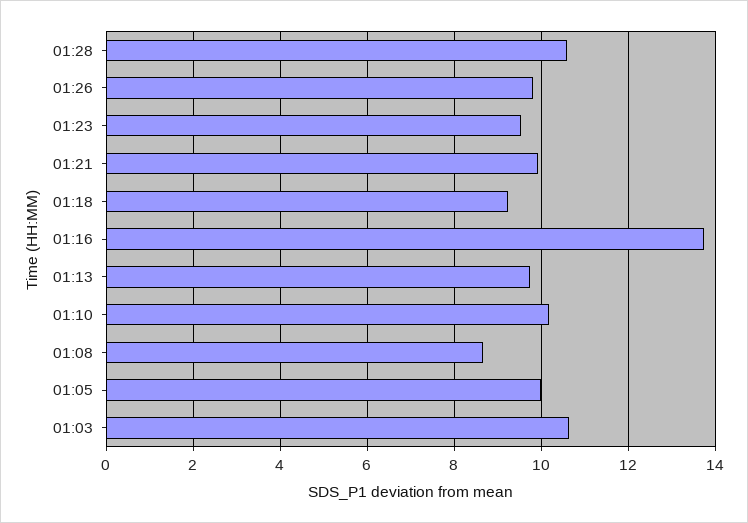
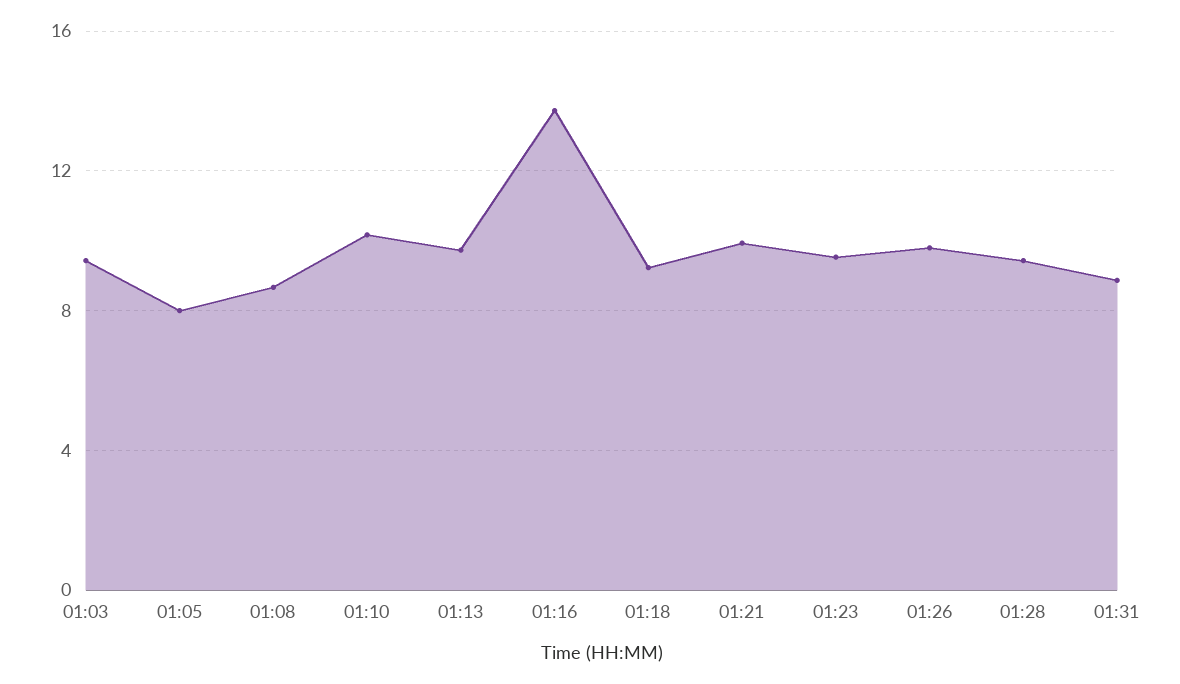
01:28: 10.6 -> 9.5
01:05: 10 -> 8
01:03: 10.6 -> 9.5
01:31: none -> 9

